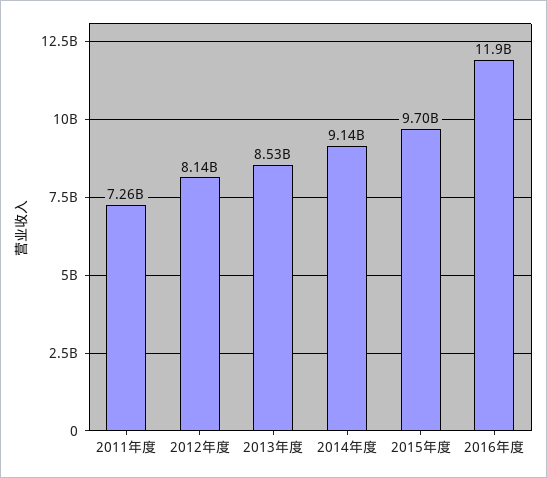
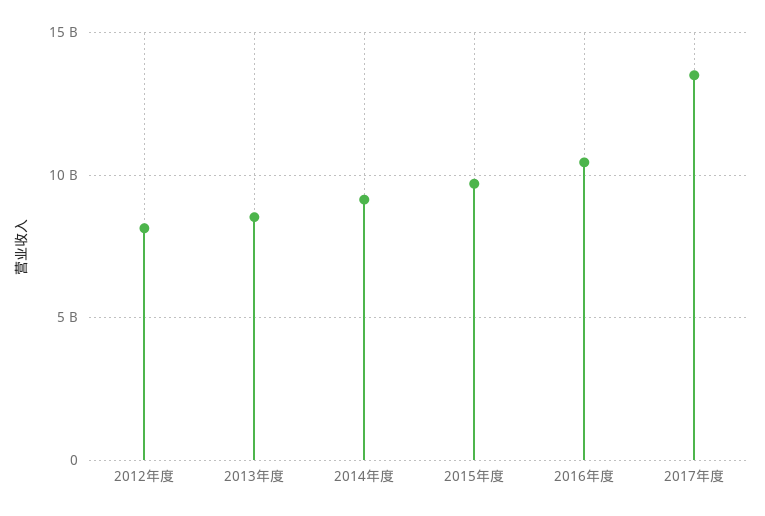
2011年度: 7260000000 -> none
2016年度: 11900000000 -> 10500000000
2017年度: none -> 13500000000

